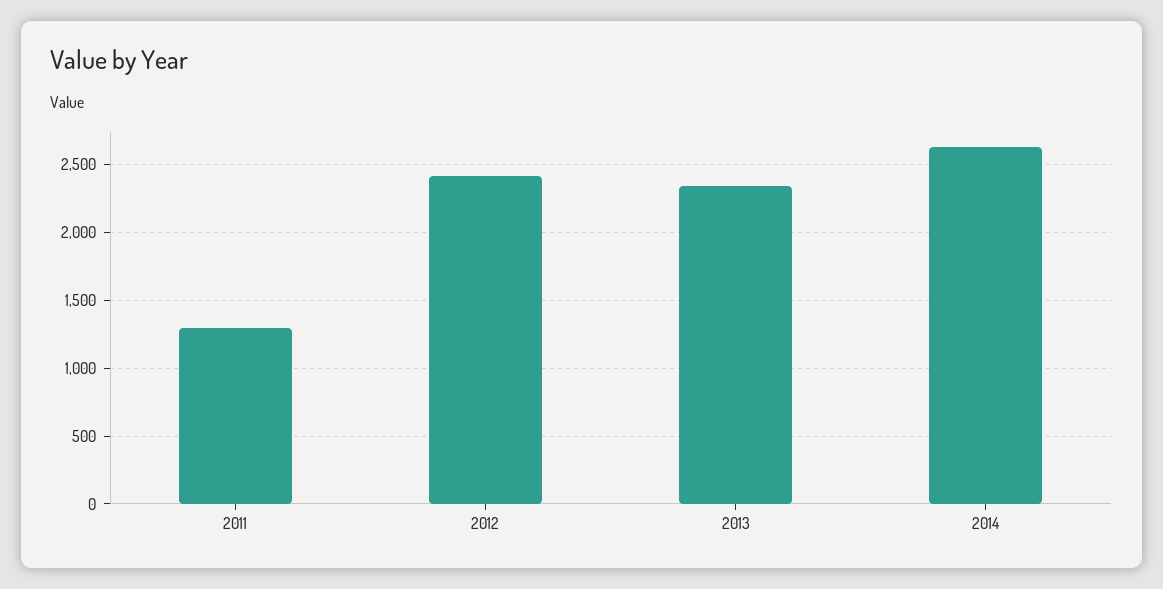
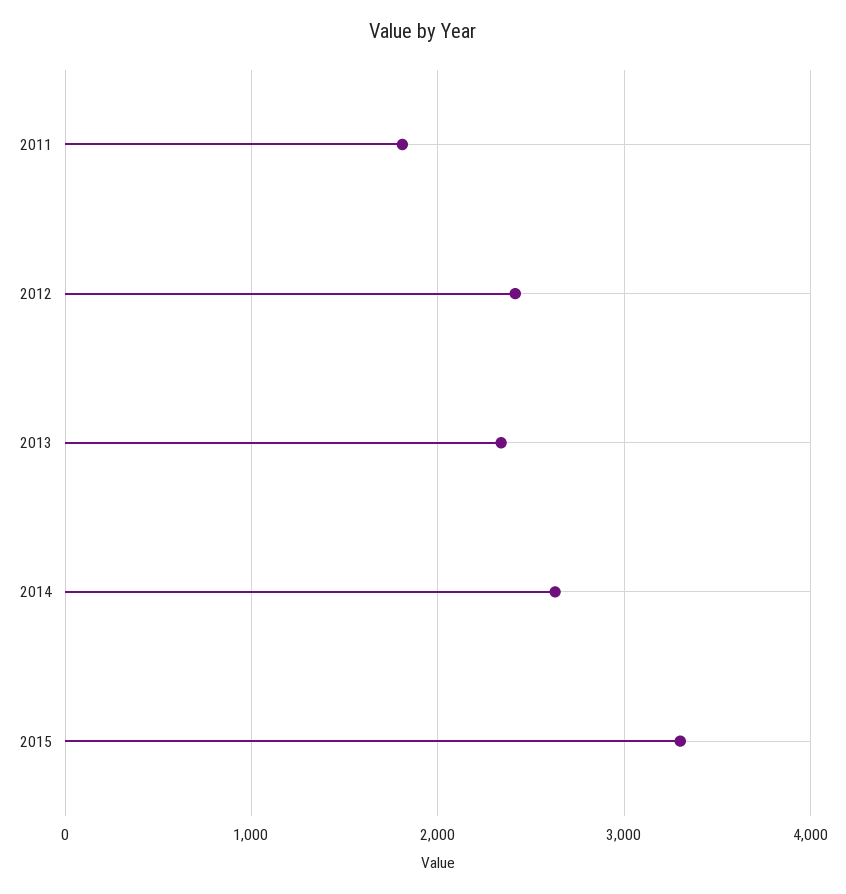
2011: 1300 -> 1800
2015: none -> 3300

